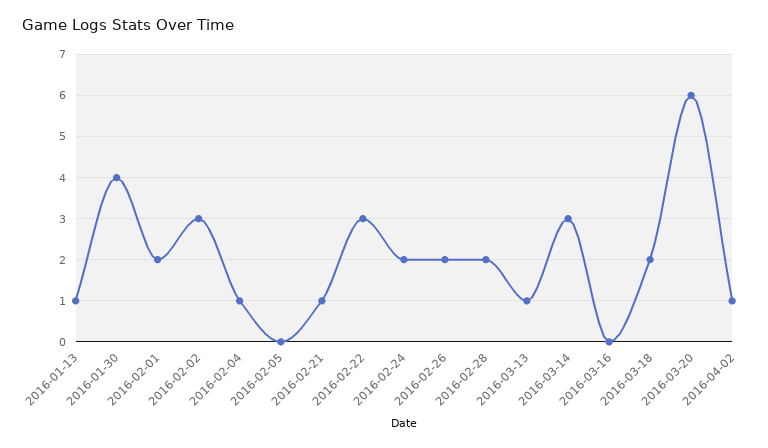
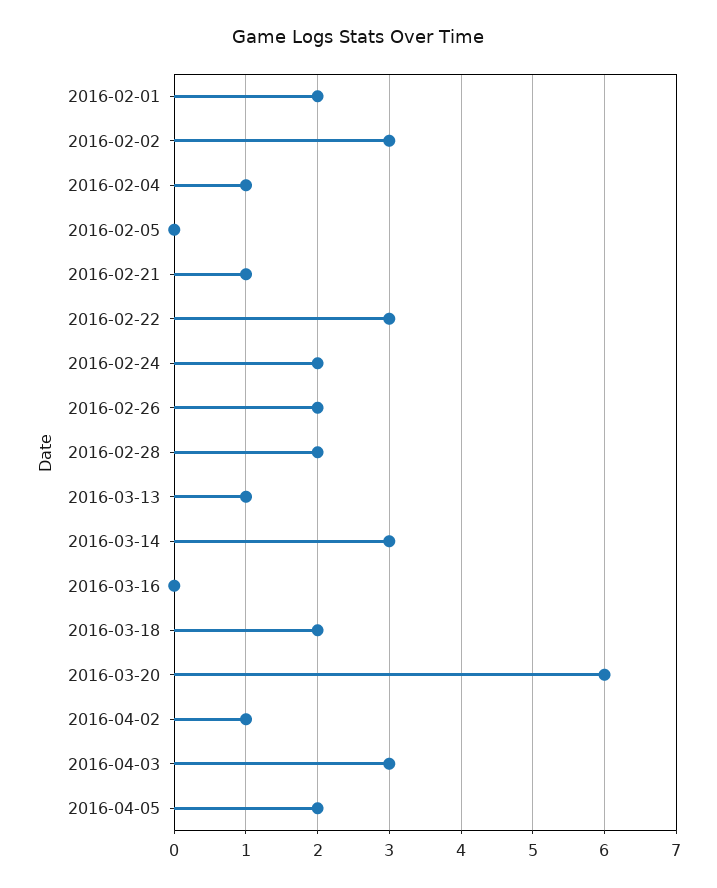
2016-01-13: 1 -> none
2016-01-30: 4 -> none
2016-04-03: none -> 3
2016-04-05: none -> 2

